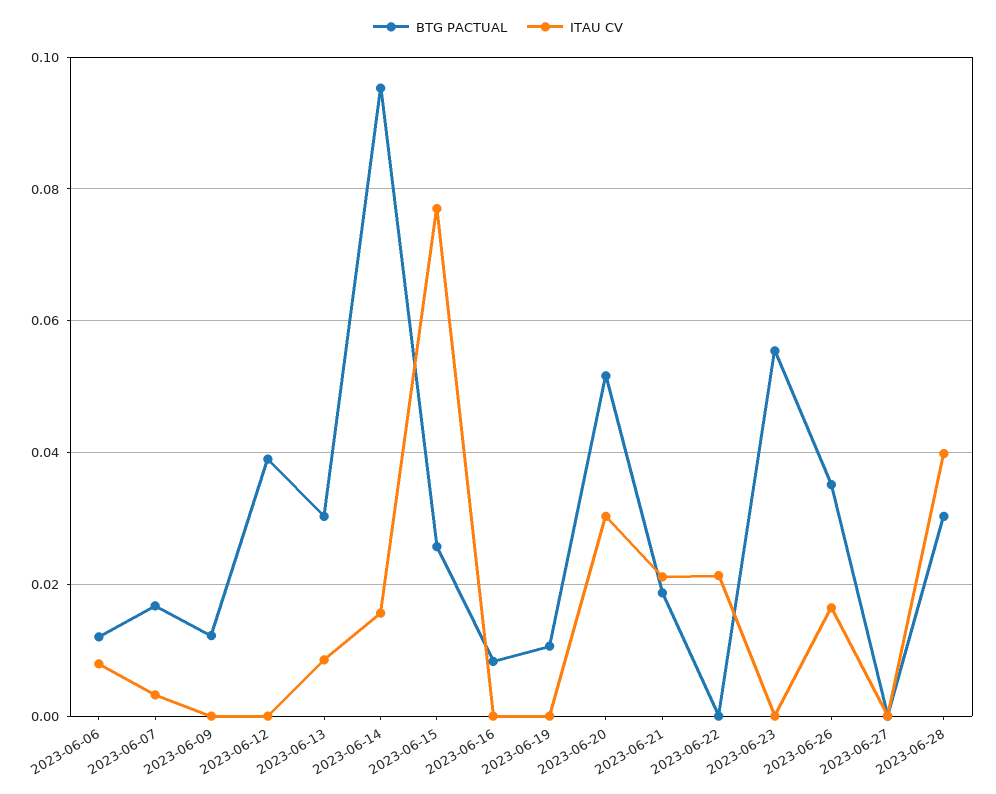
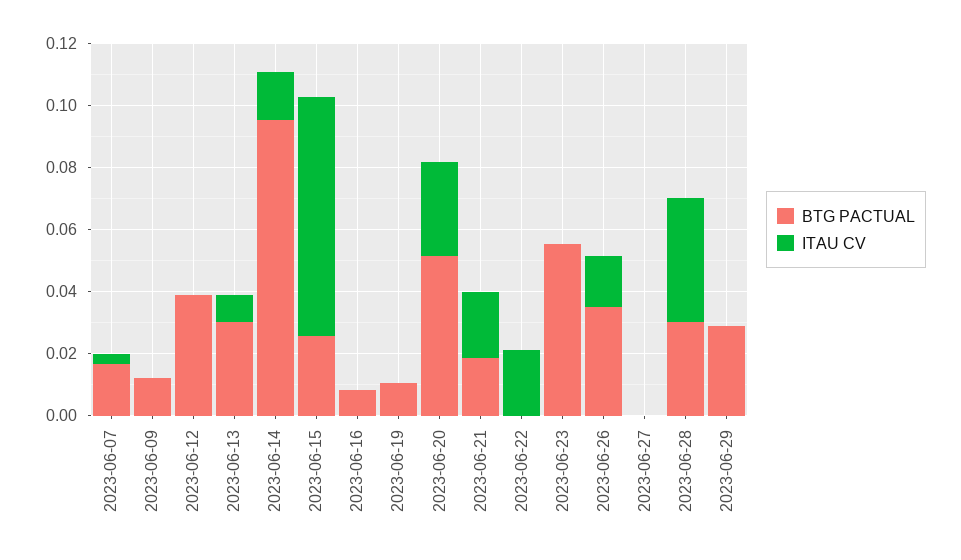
BTG PACTUAL, 2023-06-06: 0.012 -> none
ITAU CV, 2023-06-06: 0.008 -> none
BTG PACTUAL, 2023-06-29: none -> 0.03
ITAU CV, 2023-06-29: none -> 0

